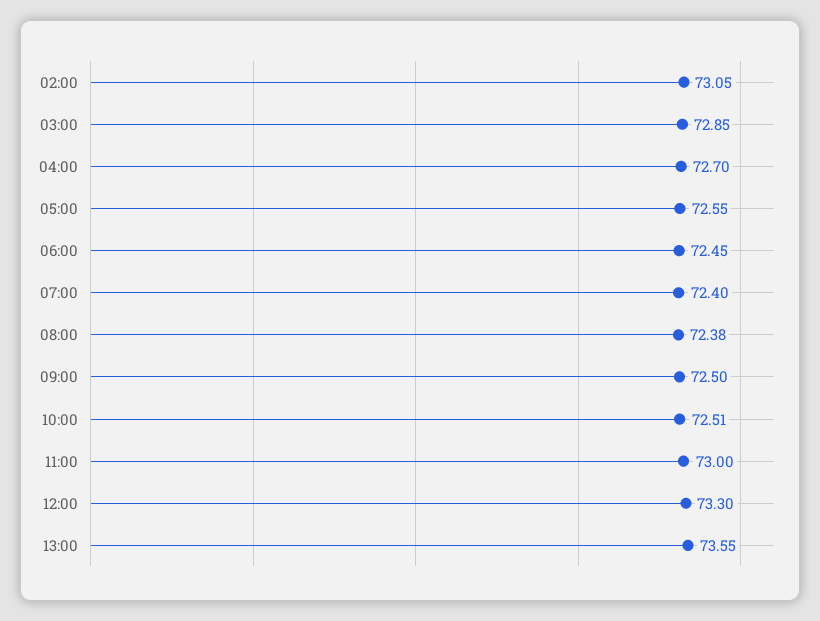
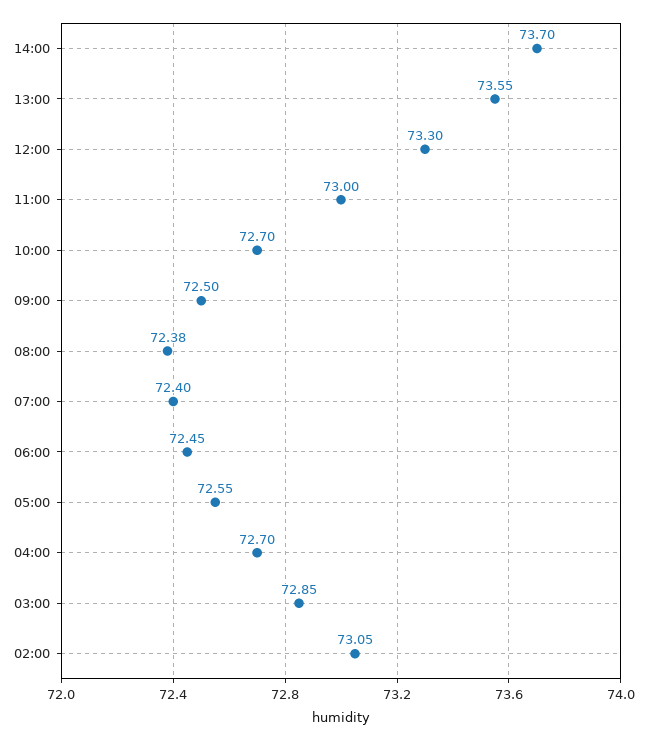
10:00: 72.51 -> 72.7
14:00: none -> 73.7

